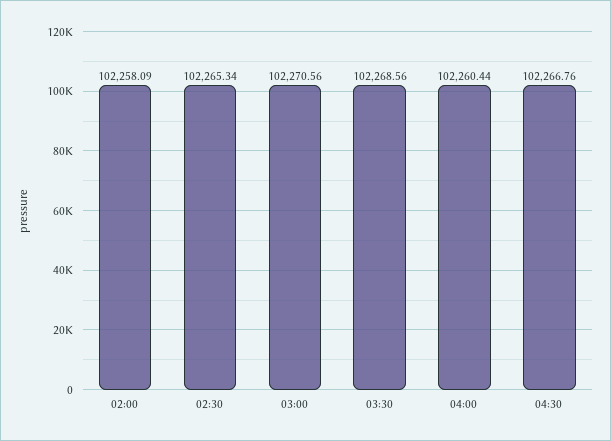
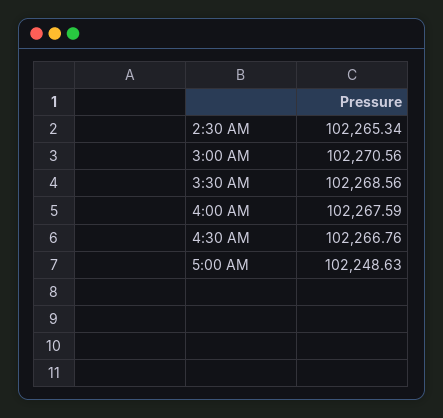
02:00: 102258.09 -> none
04:00: 102260.44 -> 102267.59
5:00 AM: none -> 102248.63

